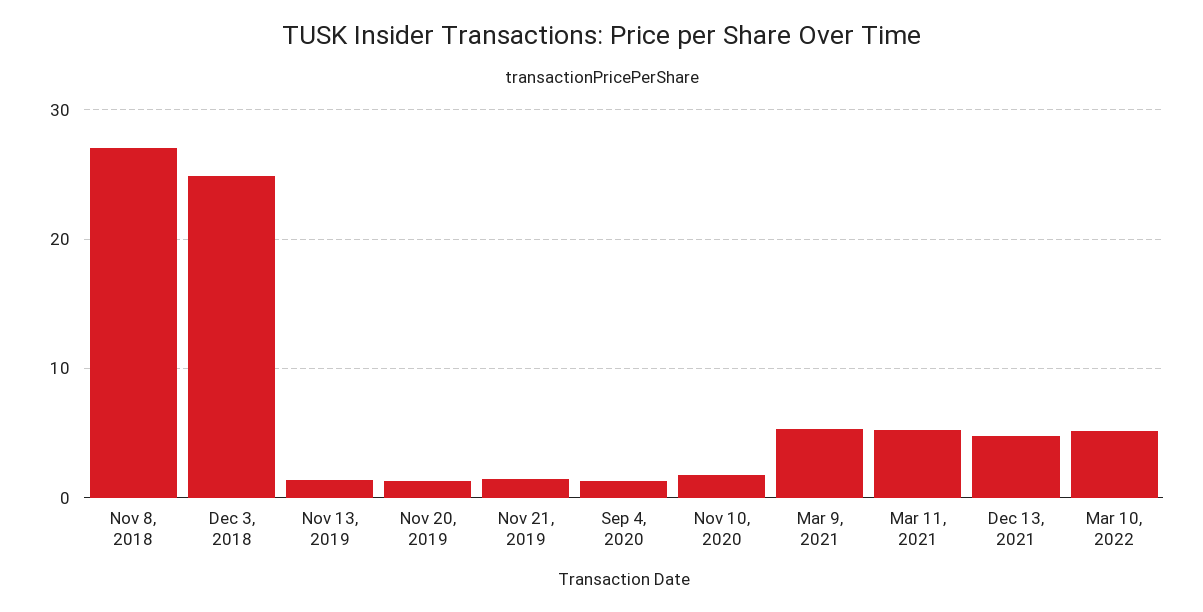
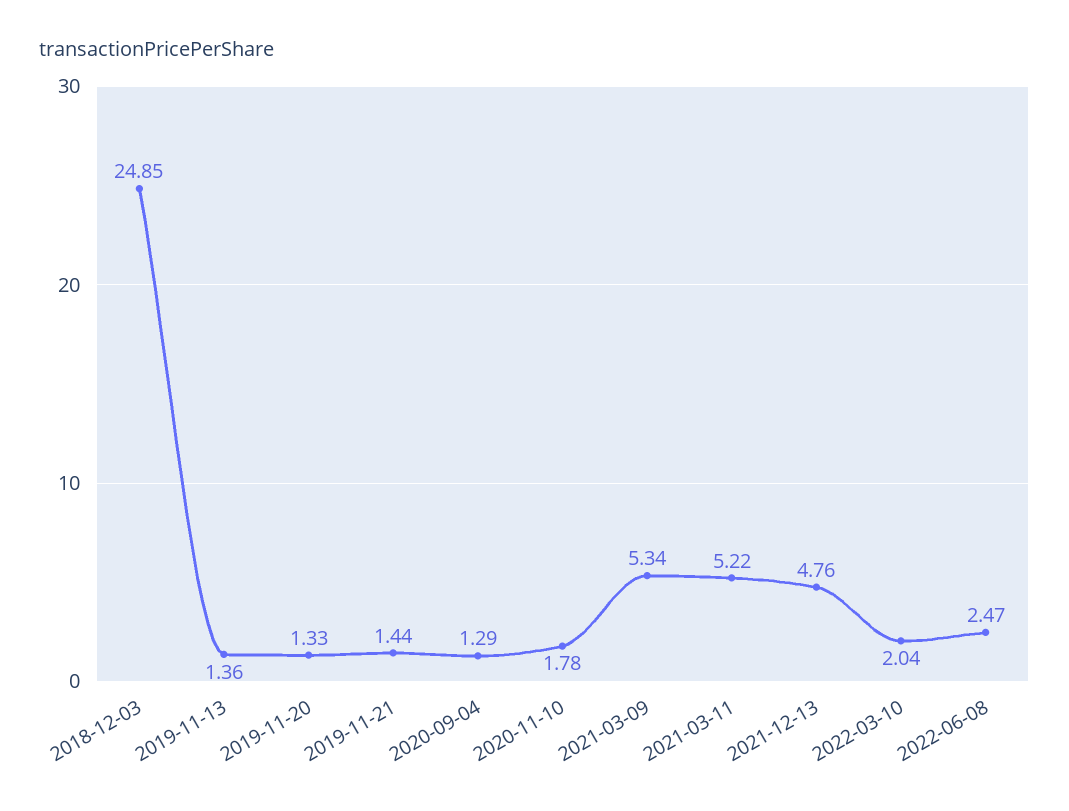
Nov 8, 2018: 27 -> none
Mar 10, 2022: 5 -> 2.04
2022-06-08: none -> 2.47

